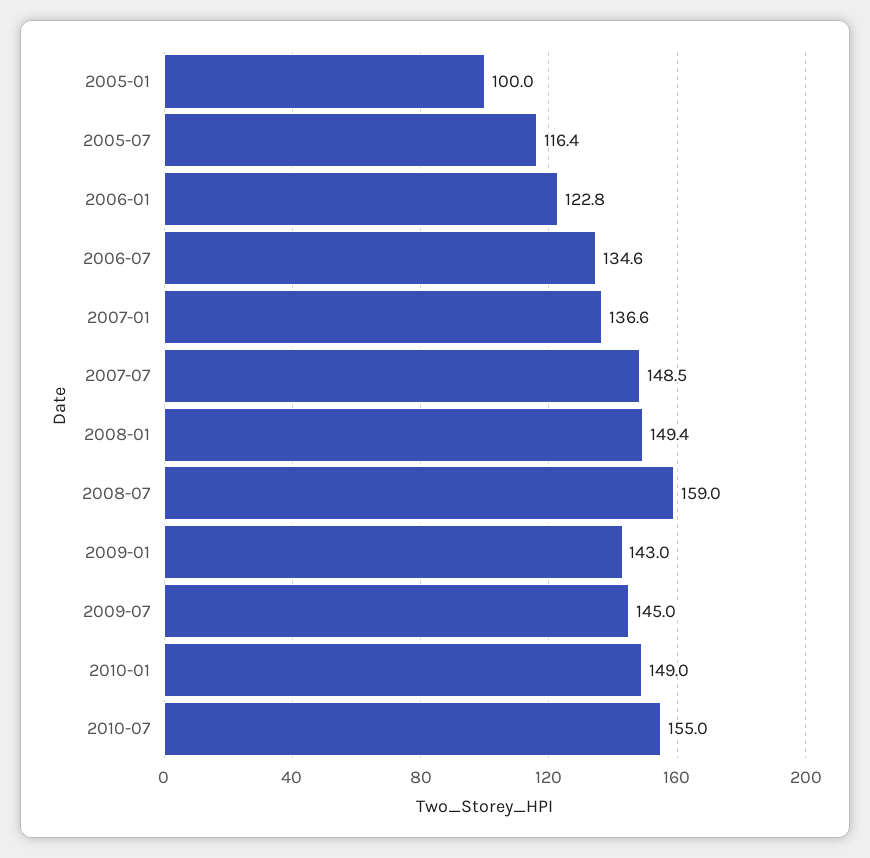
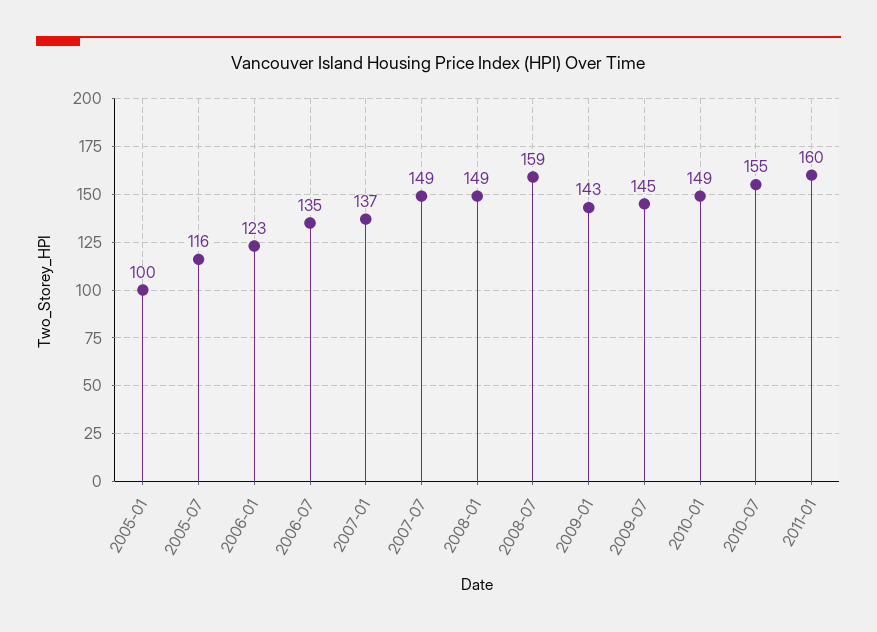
2011-01: none -> 160

